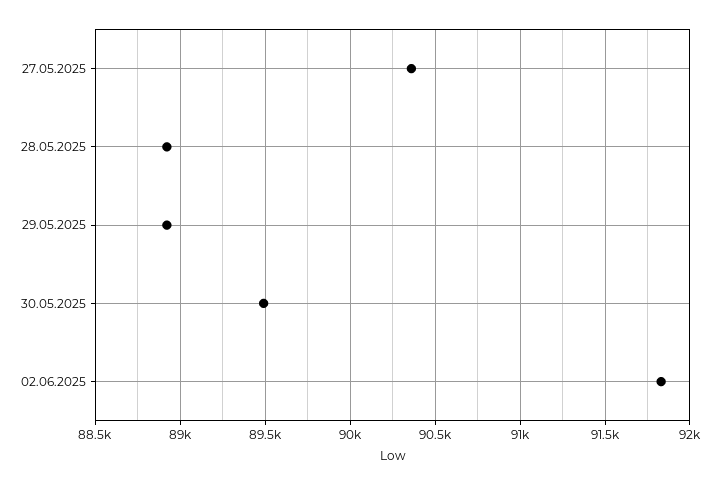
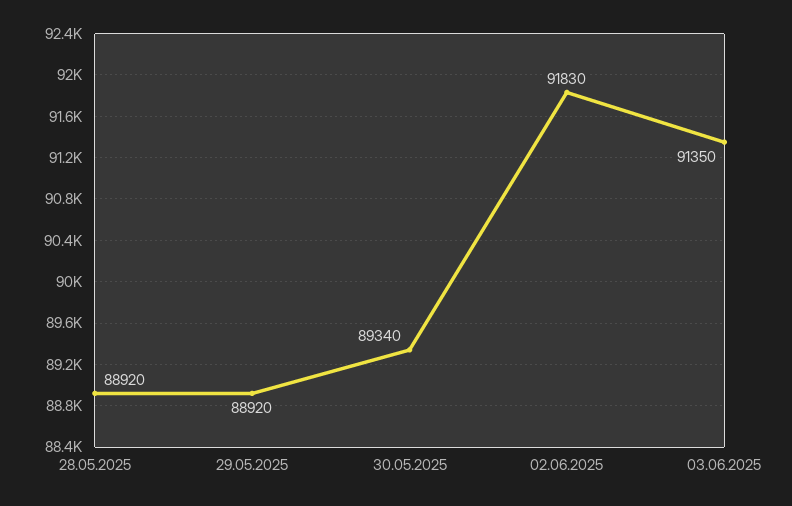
27.05.2025: 90350 -> none
30.05.2025: 89500 -> 89340
03.06.2025: none -> 91350

